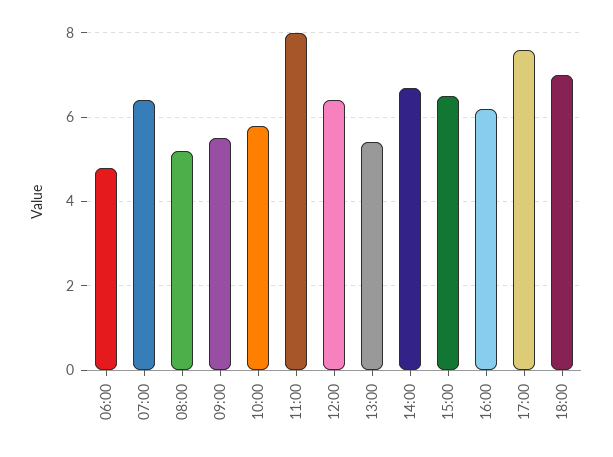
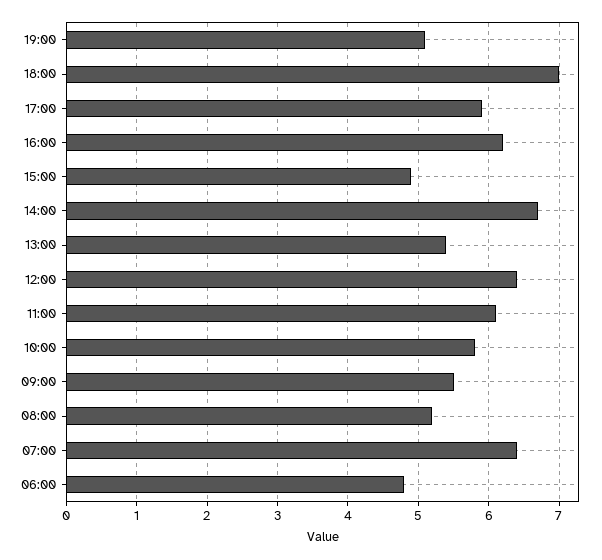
11:00: 8 -> 6.1
15:00: 6.5 -> 4.9
17:00: 7.5 -> 5.9
19:00: none -> 5.1

